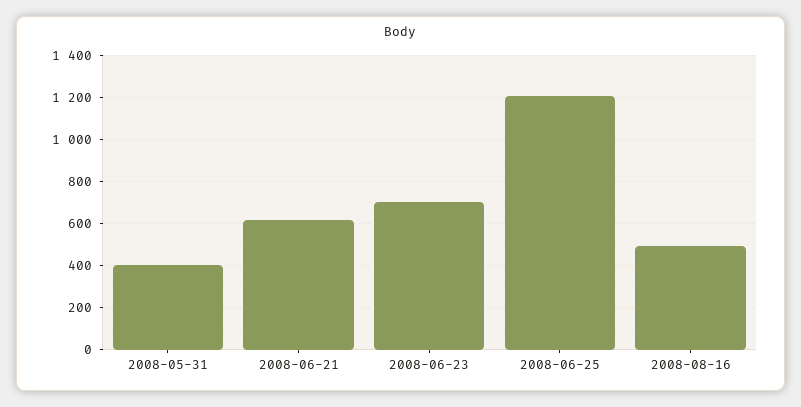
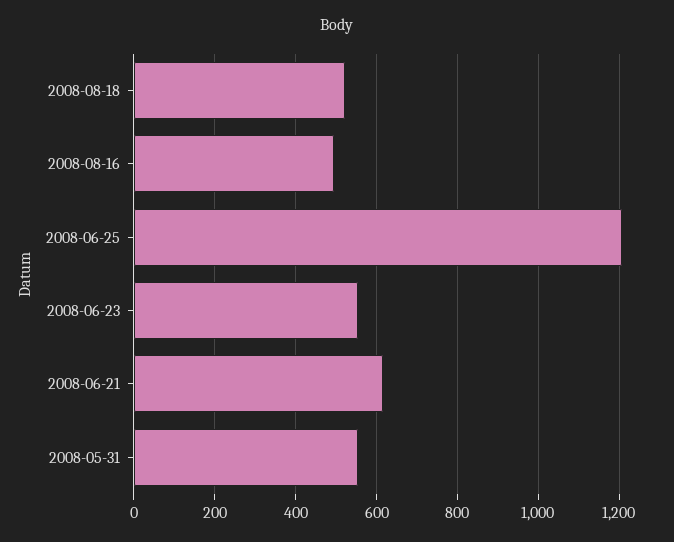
2008-05-31: 400 -> 560
2008-06-23: 700 -> 560
2008-08-18: none -> 520

